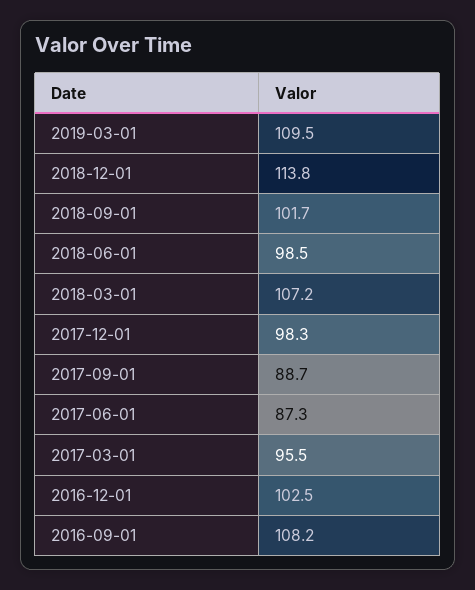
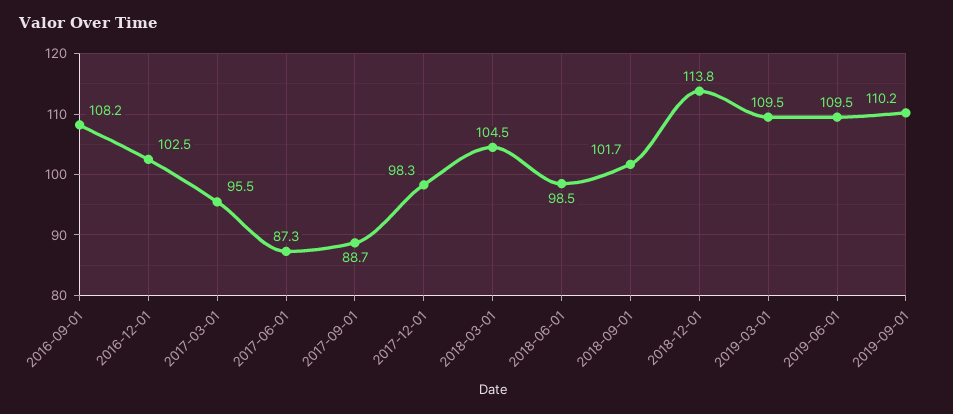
2018-03-01: 107.2 -> 104.5
2019-06-01: none -> 109.5
2019-09-01: none -> 110.2

